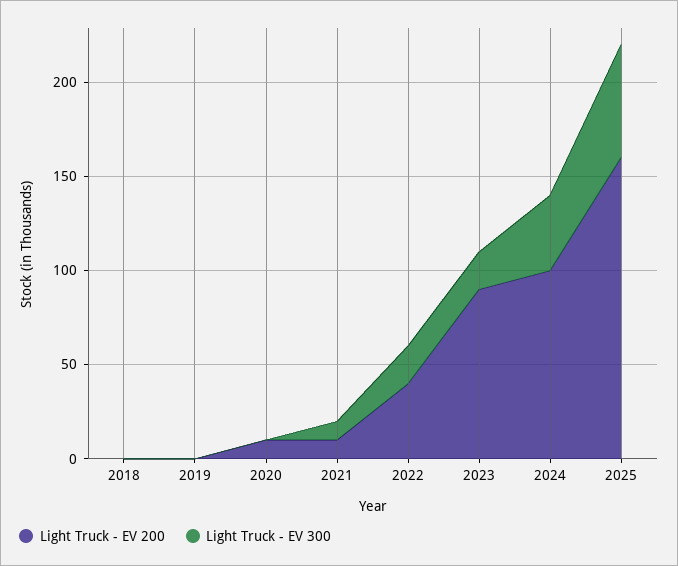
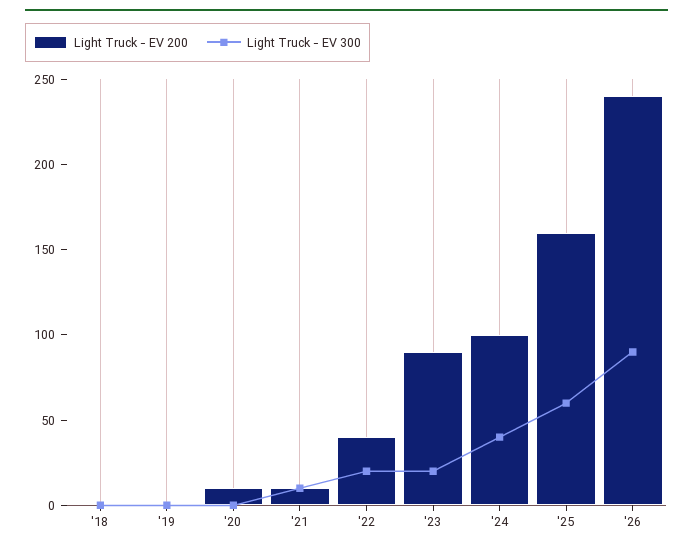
Light Truck - EV 200, '26: none -> 240
Light Truck - EV 300, '26: none -> 90

